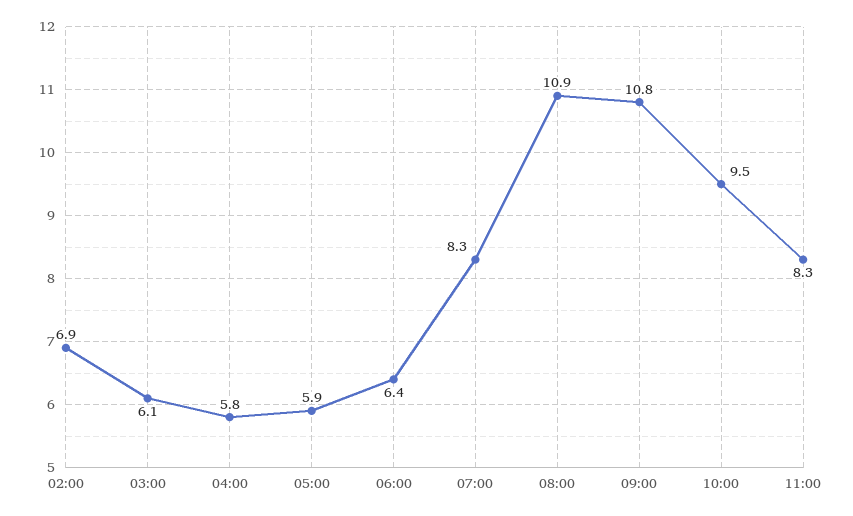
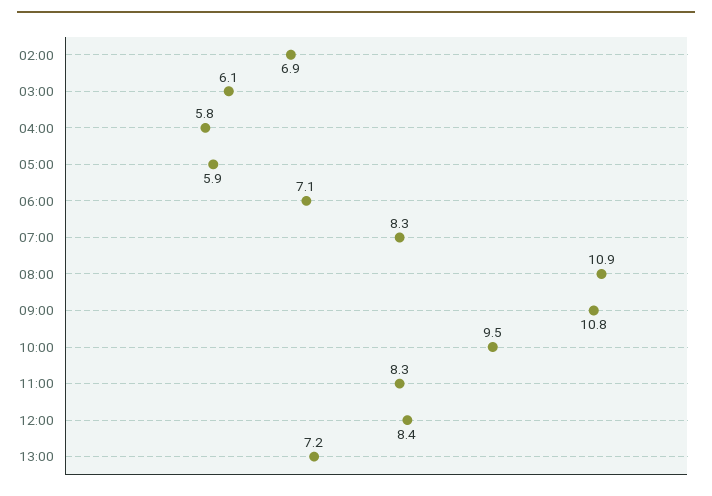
06:00: 6.4 -> 7.1
12:00: none -> 8.4
13:00: none -> 7.2

